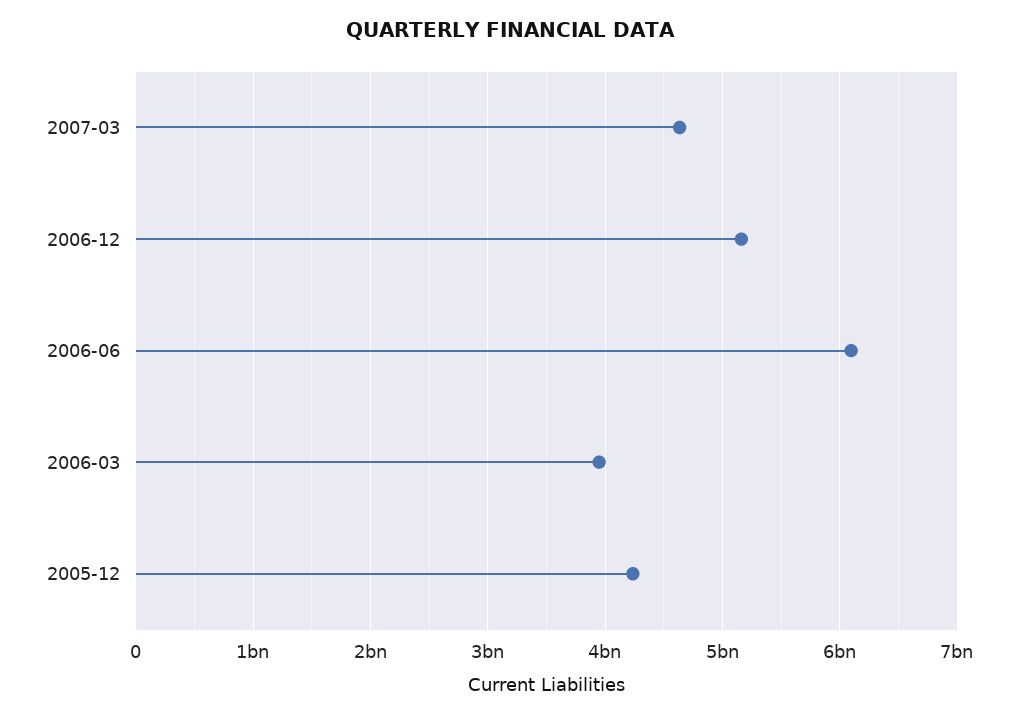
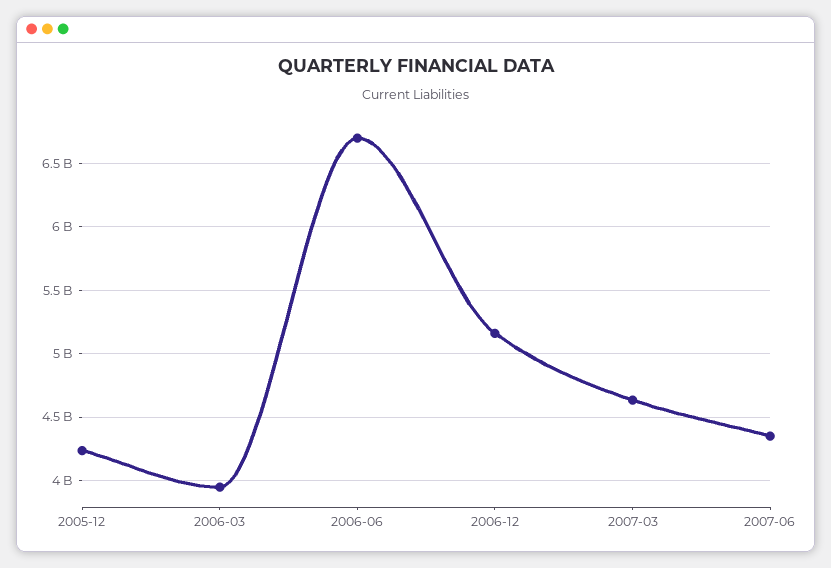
2006-06: 6100000000 -> 6700000000
2007-06: none -> 4350000000

